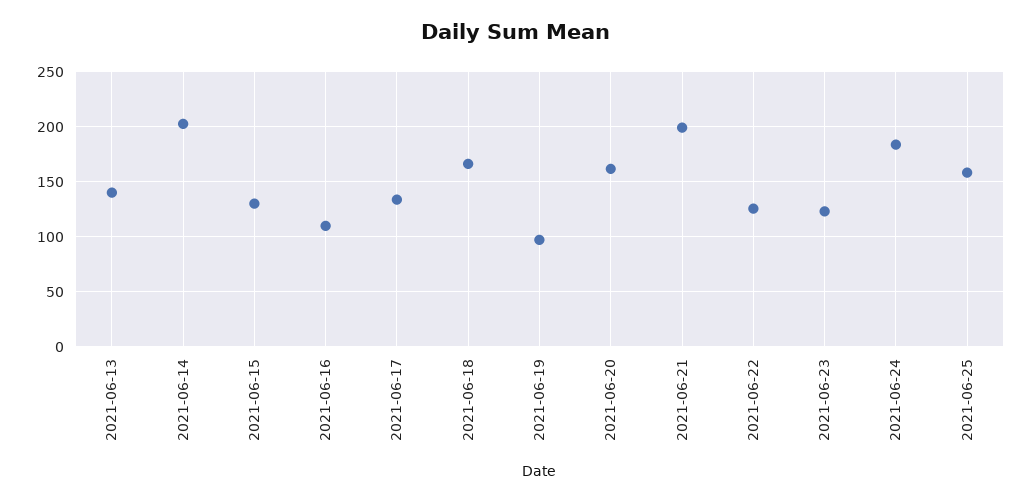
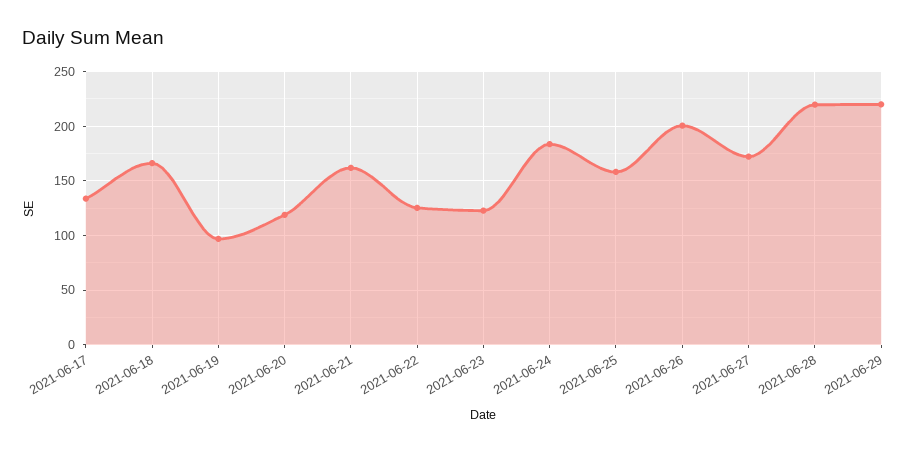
2021-06-13: 140 -> none
2021-06-14: 200 -> none
2021-06-15: 130 -> none
2021-06-16: 110 -> none
2021-06-20: 160 -> 120
2021-06-21: 200 -> 160
2021-06-26: none -> 200
2021-06-27: none -> 170
2021-06-28: none -> 220
2021-06-29: none -> 220

